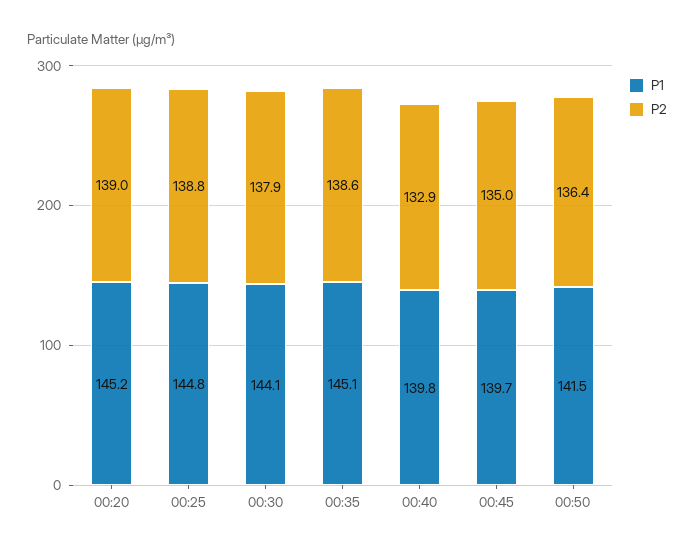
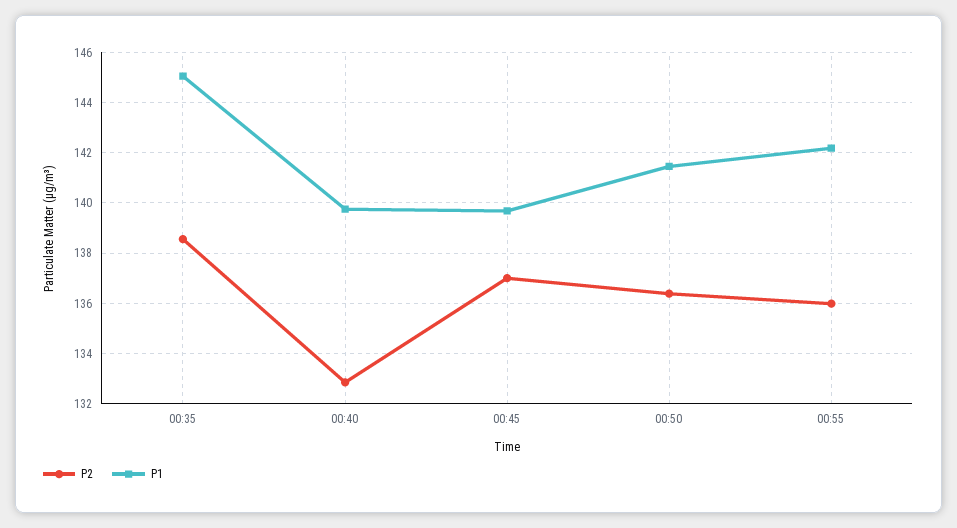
P1, 00:20: 145.2 -> none
P2, 00:20: 139 -> none
P1, 00:25: 144.8 -> none
P2, 00:25: 138.8 -> none
P1, 00:30: 144.1 -> none
P2, 00:30: 137.9 -> none
P2, 00:45: 135 -> 137
P2, 00:55: none -> 136
P1, 00:55: none -> 142.25

